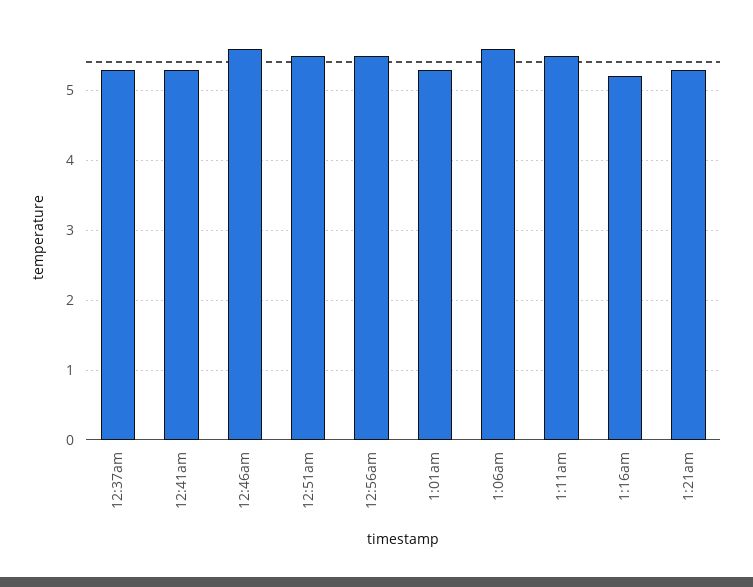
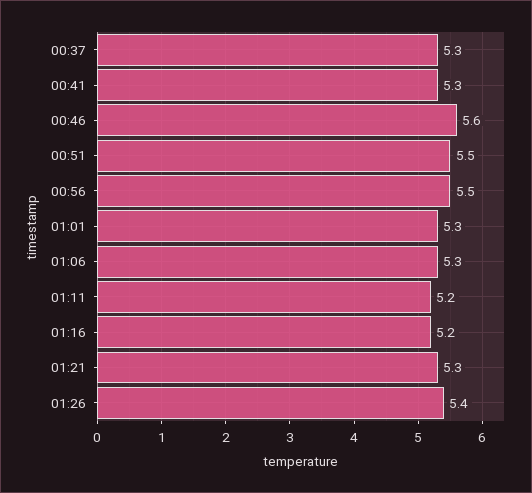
1:06am: 5.6 -> 5.3
1:11am: 5.5 -> 5.2
01:26: none -> 5.4

